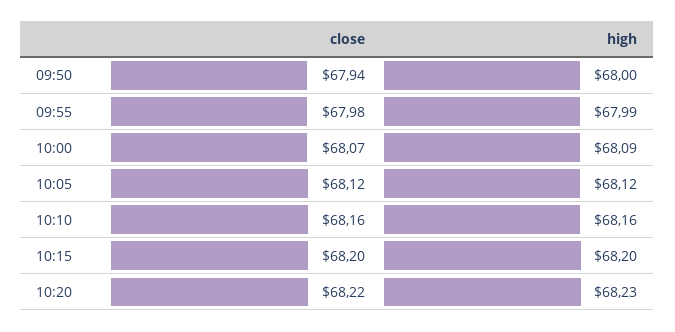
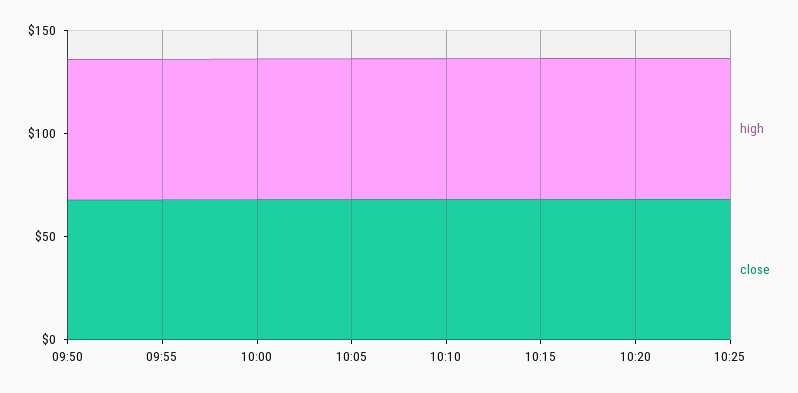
high, 10:25: none -> 70
close, 10:25: none -> 70

